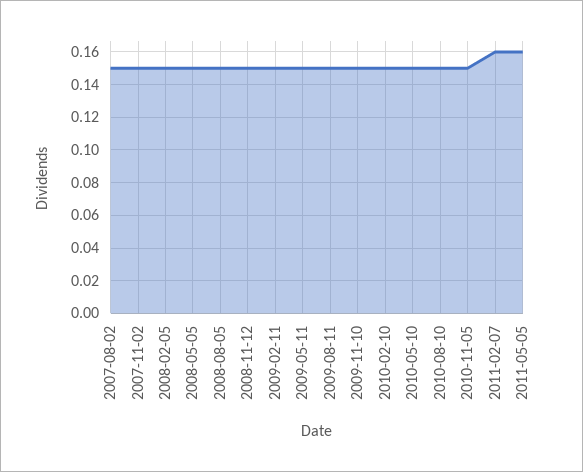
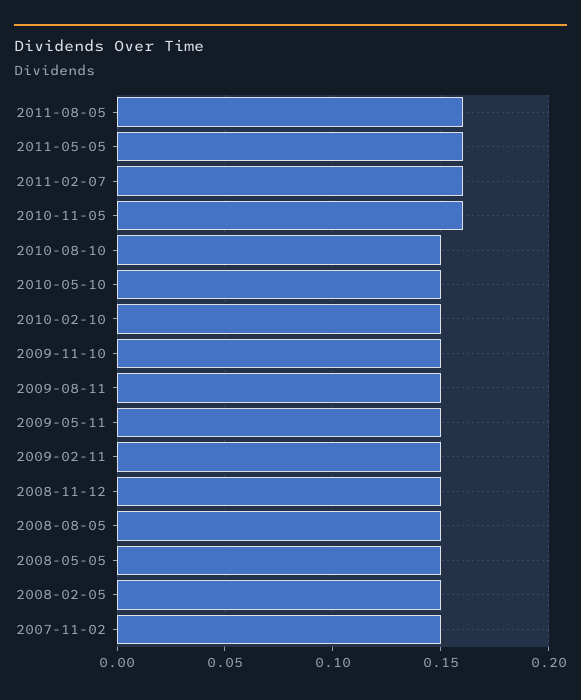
2007-08-02: 0.15 -> none
2010-11-05: 0.15 -> 0.16
2011-08-05: none -> 0.16

